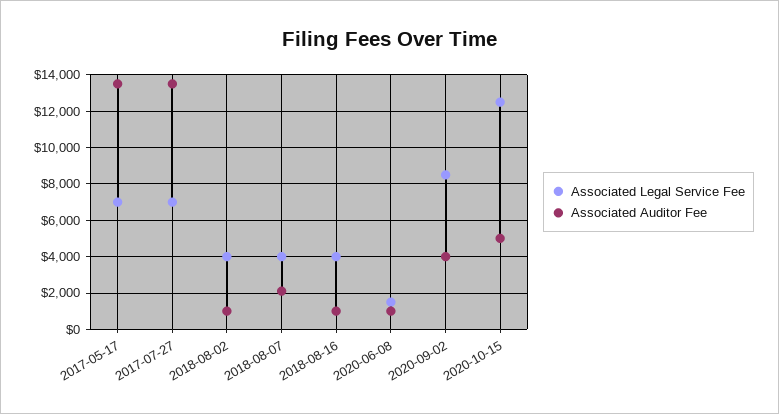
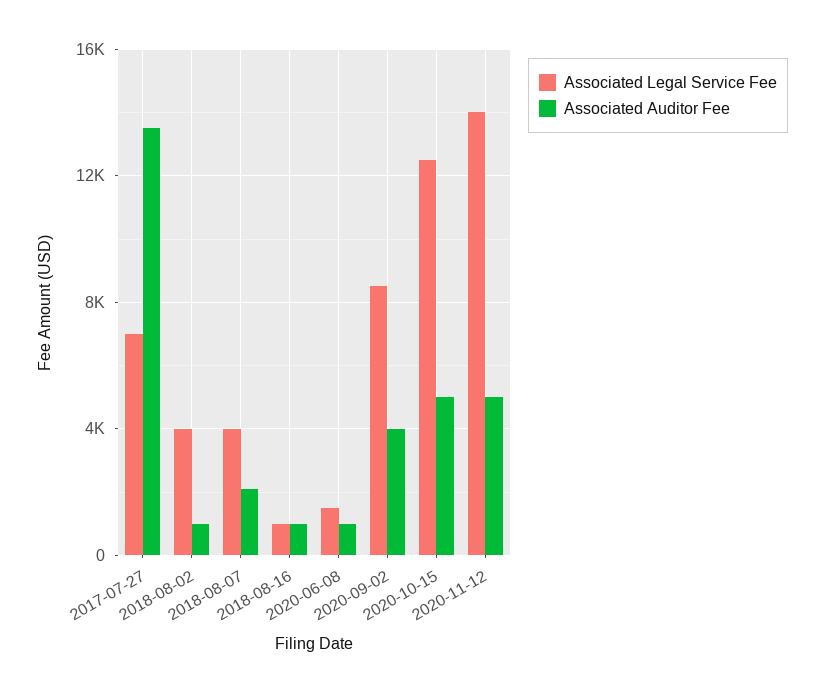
Associated Legal Service Fee, 2017-05-17: 7000 -> none
Associated Auditor Fee, 2017-05-17: 13500 -> none
Associated Legal Service Fee, 2018-08-16: 4000 -> 1000
Associated Legal Service Fee, 2020-11-12: none -> 14000
Associated Auditor Fee, 2020-11-12: none -> 5000

